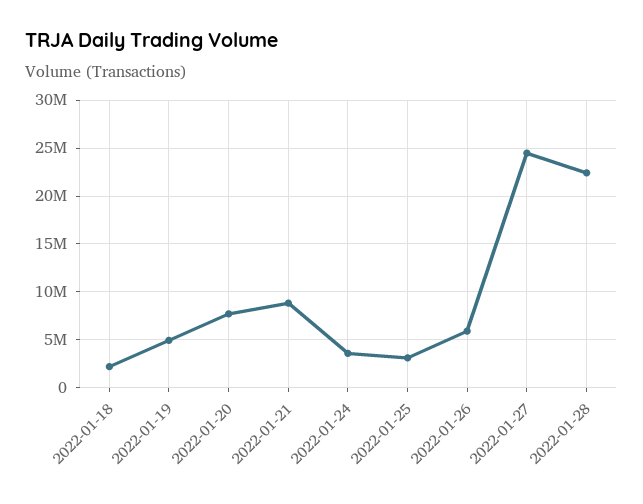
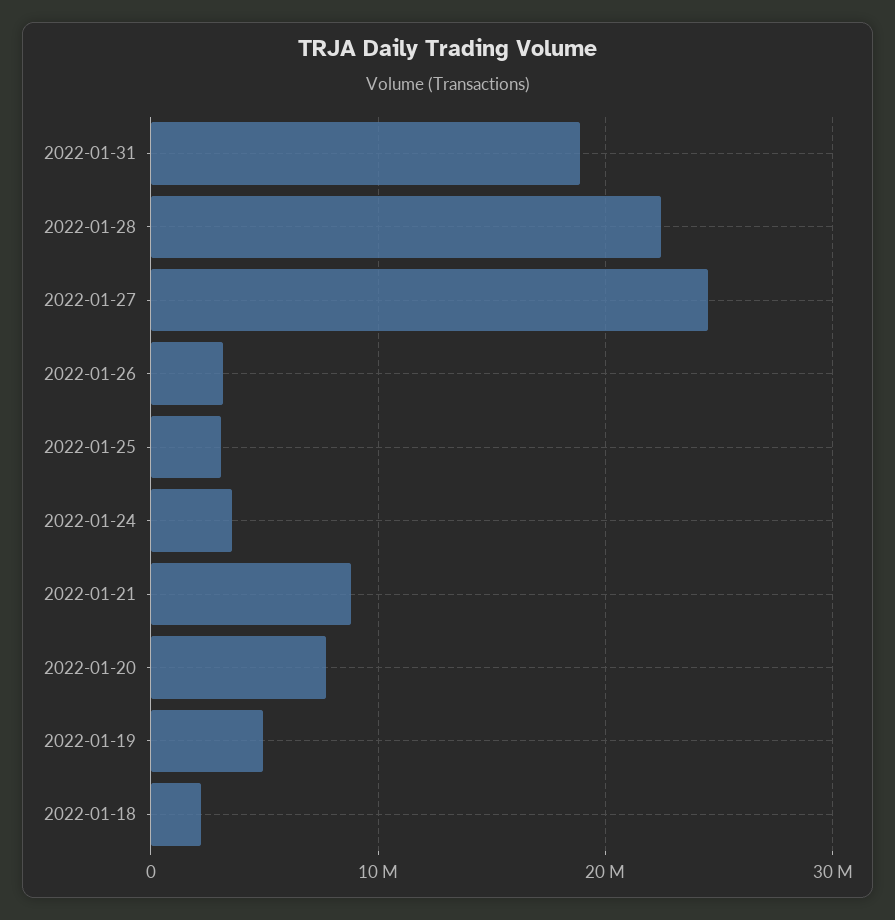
2022-01-26: 6000000 -> 3000000
2022-01-31: none -> 19000000

